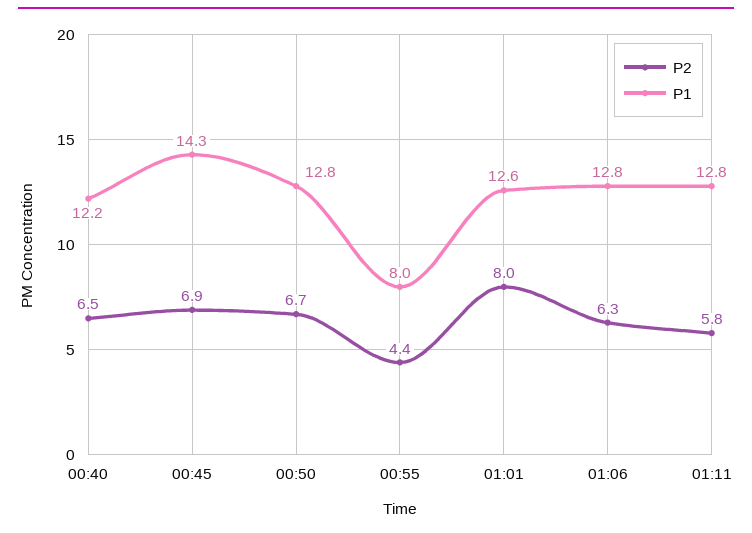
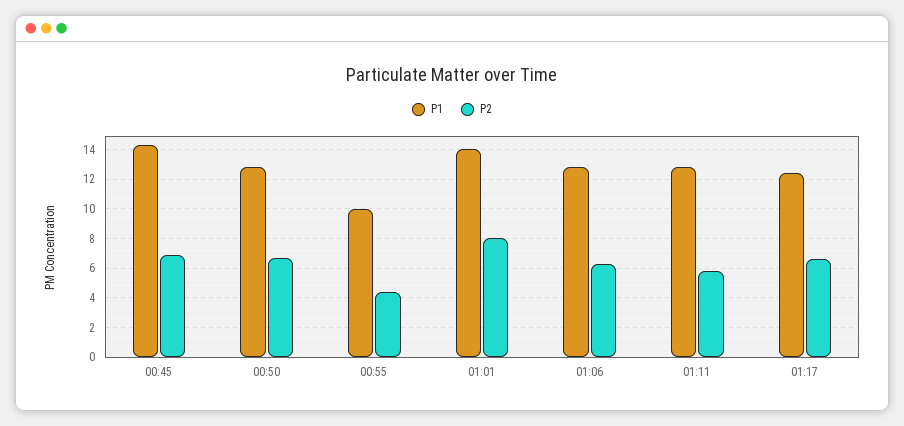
P2, 00:40: 6.5 -> none
P1, 00:40: 12.2 -> none
P1, 00:55: 8 -> 10
P1, 01:01: 12.6 -> 14
P1, 01:17: none -> 12.5
P2, 01:17: none -> 6.5

